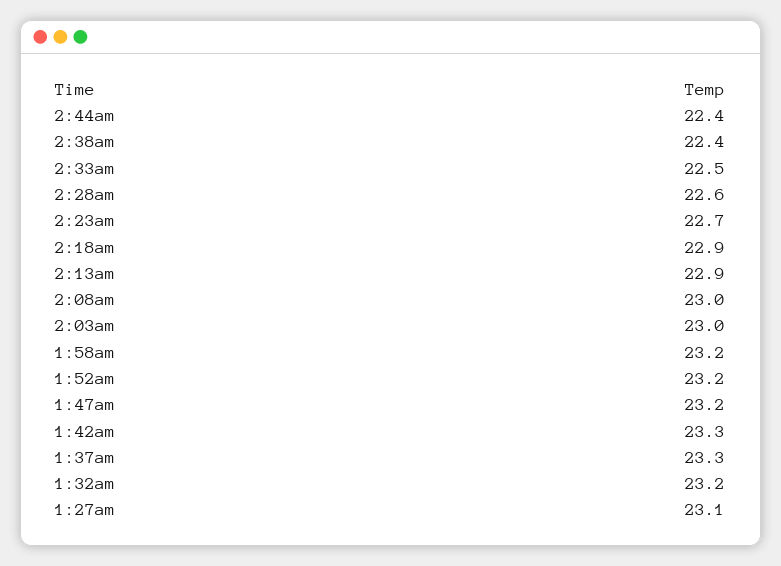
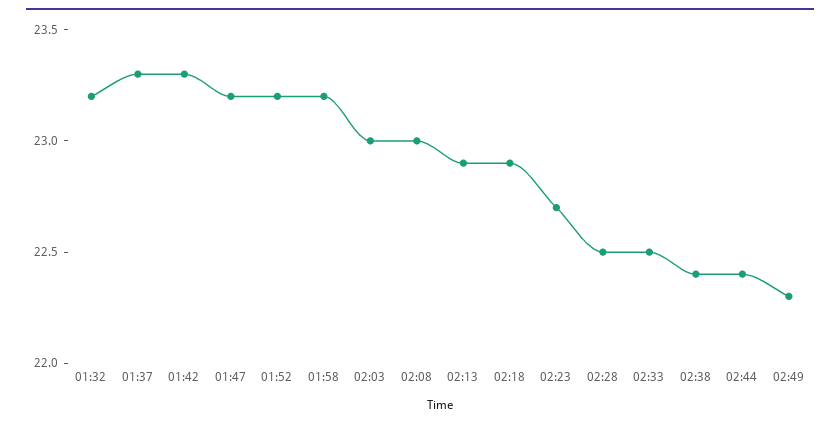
2:28am: 22.6 -> 22.5
1:27am: 23.1 -> none
02:49: none -> 22.3

